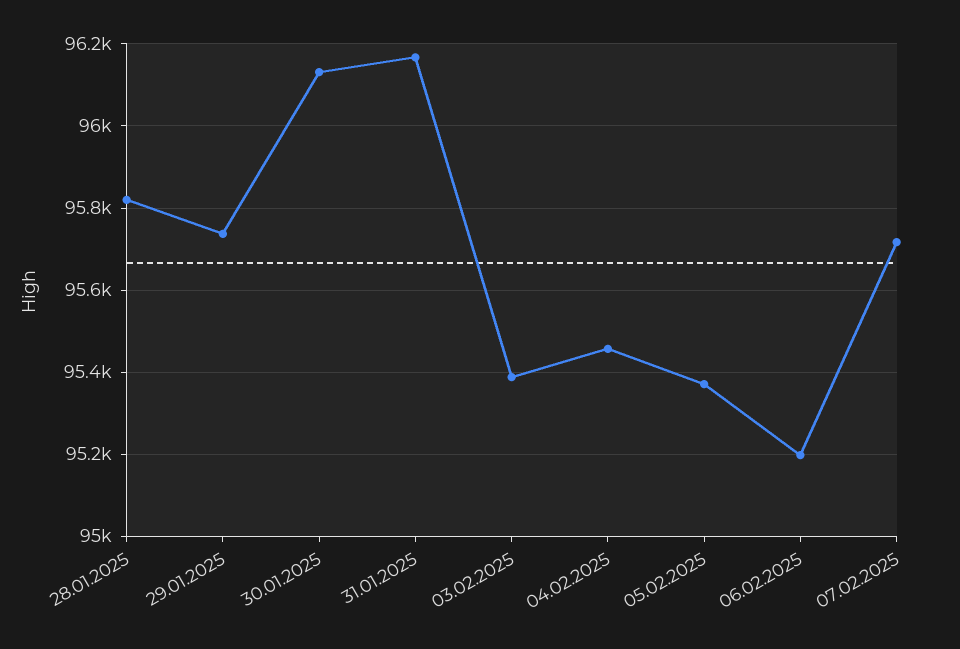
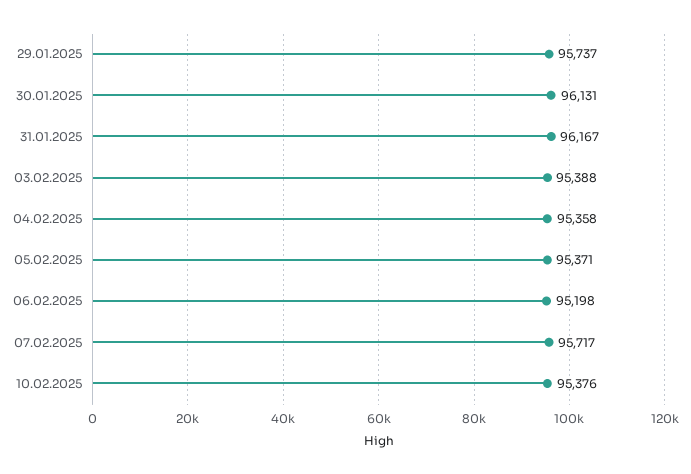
28.01.2025: 95820 -> none
04.02.2025: 95460 -> 95358
10.02.2025: none -> 95376

